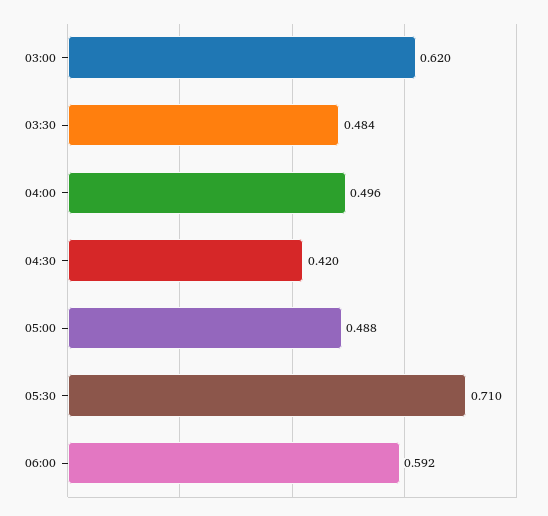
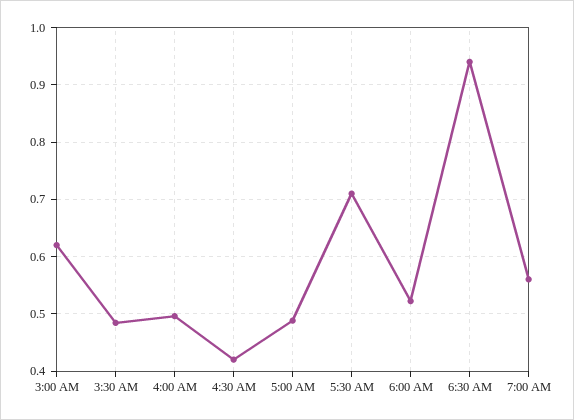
06:00: 0.592 -> 0.52
6:30 AM: none -> 0.94
7:00 AM: none -> 0.56

